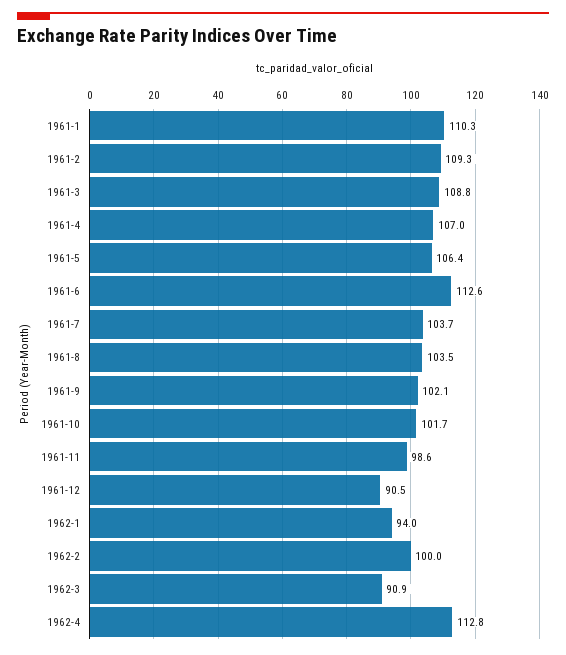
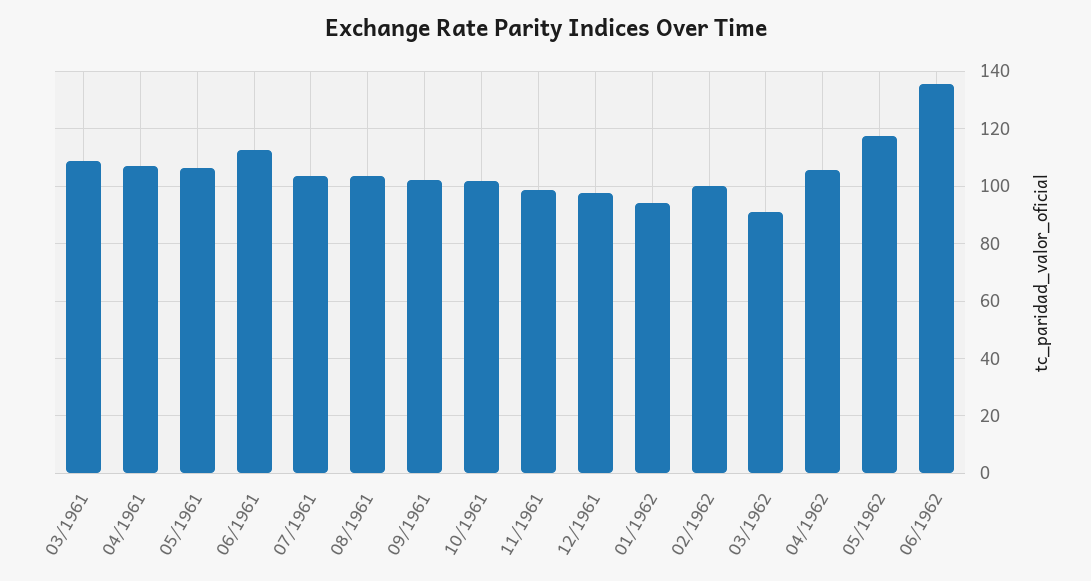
1961-1: 110.3 -> none
1961-2: 109.3 -> none
1961-12: 90.5 -> 97.5
1962-4: 112.8 -> 105
05/1962: none -> 117.5
06/1962: none -> 135

